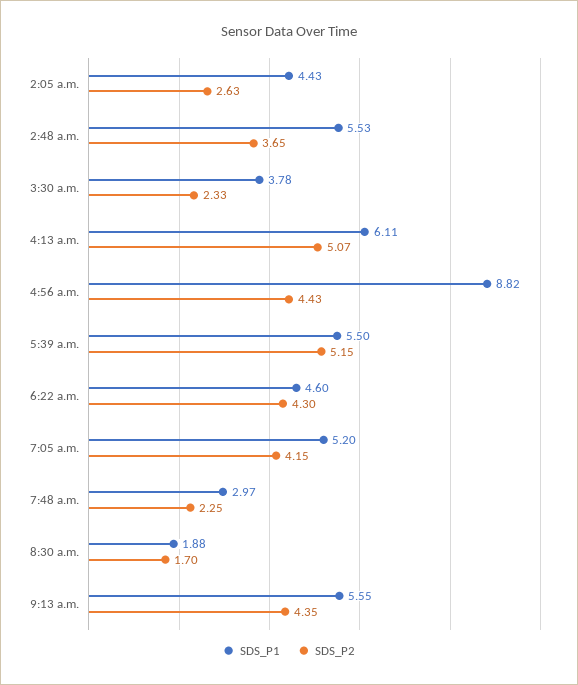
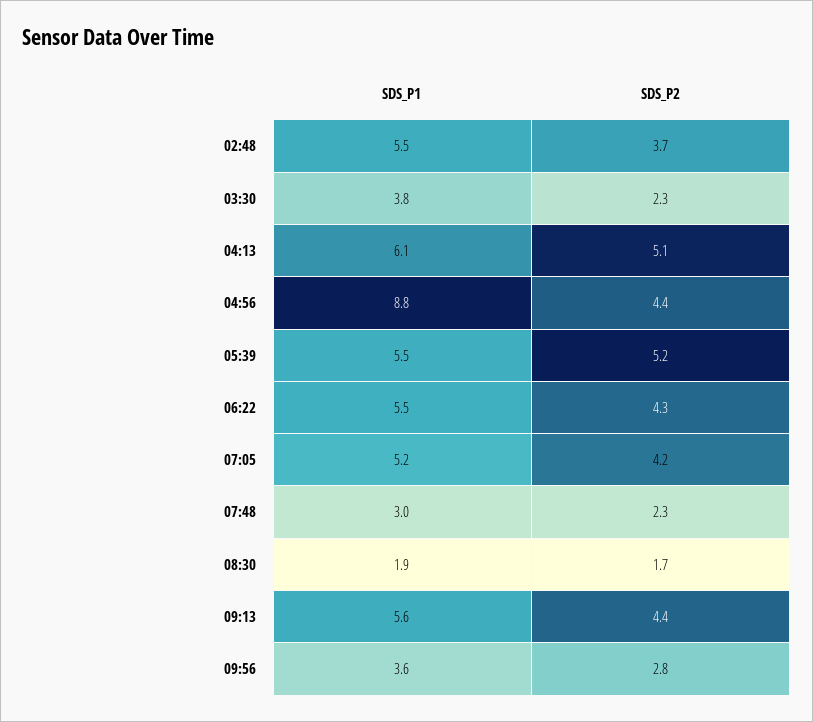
SDS_P1, 2:05 a.m.: 4.43 -> none
SDS_P2, 2:05 a.m.: 2.63 -> none
SDS_P1, 6:22 a.m.: 4.6 -> 5.5
SDS_P1, 09:56: none -> 3.6
SDS_P2, 09:56: none -> 2.8

